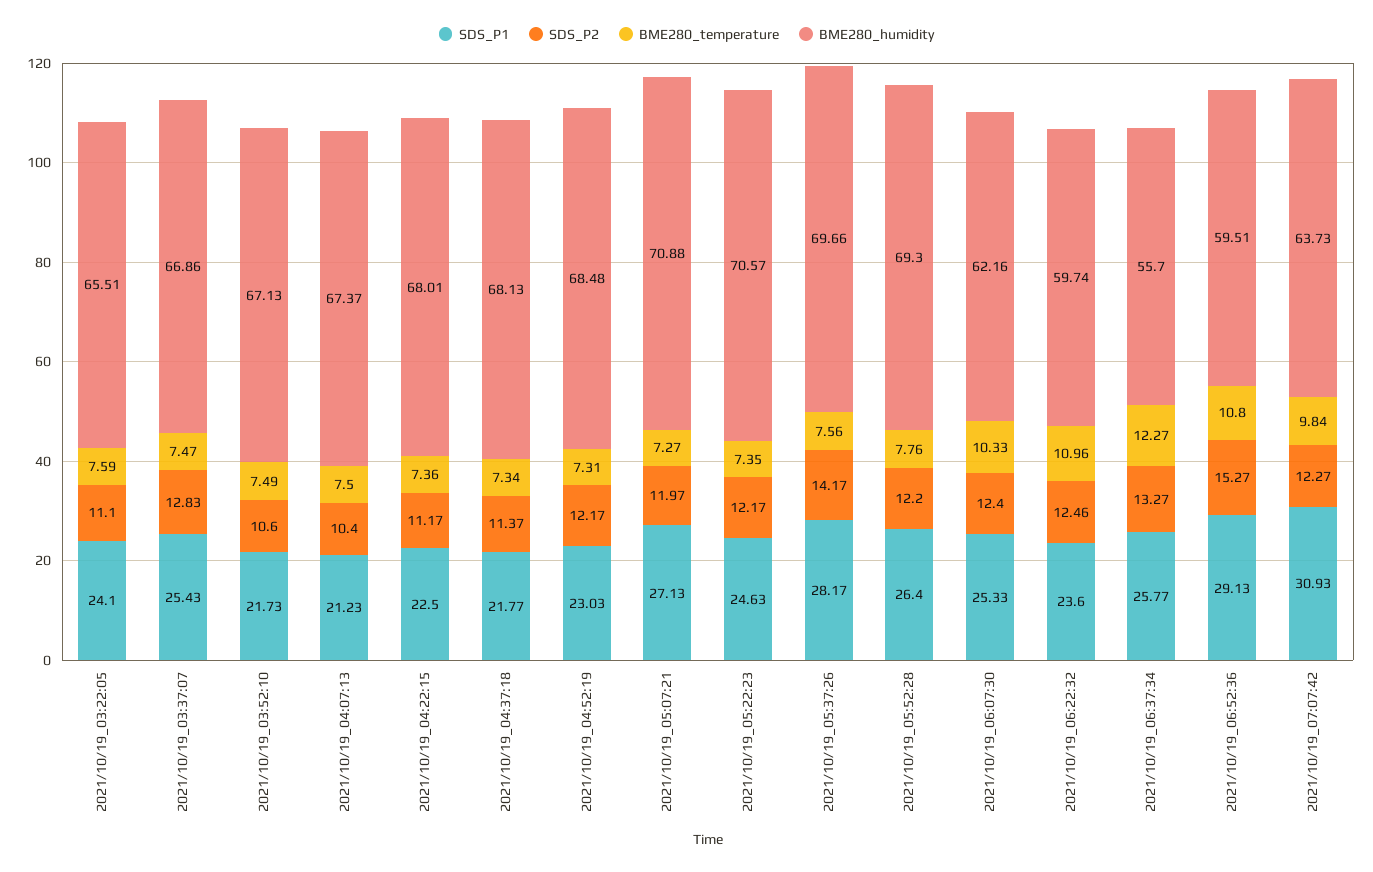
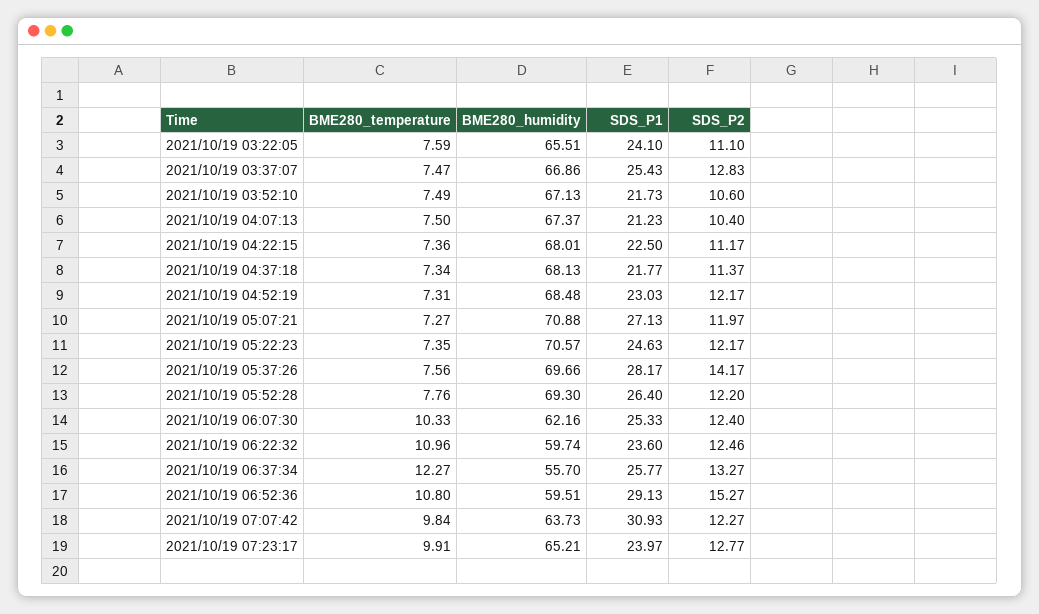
BME280_temperature, 2021/10/19 07:23:17: none -> 9.91
BME280_humidity, 2021/10/19 07:23:17: none -> 65.21
SDS_P1, 2021/10/19 07:23:17: none -> 23.97
SDS_P2, 2021/10/19 07:23:17: none -> 12.77

